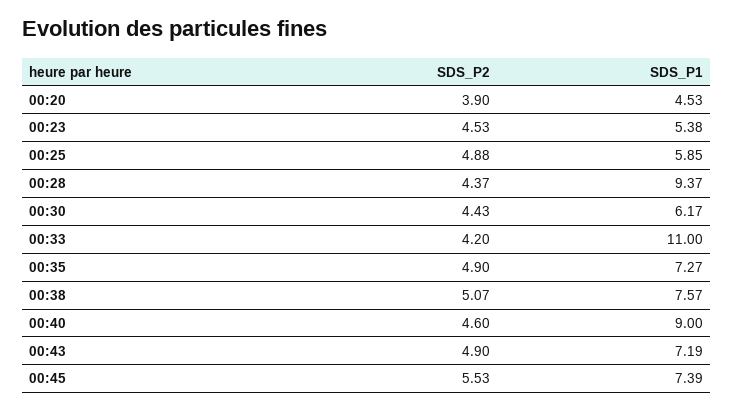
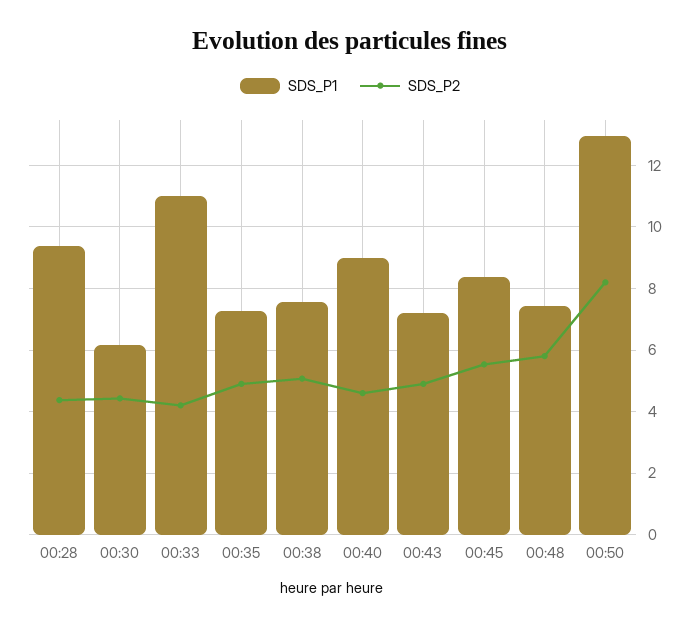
SDS_P2, 00:20: 3.9 -> none
SDS_P1, 00:20: 4.53 -> none
SDS_P2, 00:23: 4.53 -> none
SDS_P1, 00:23: 5.38 -> none
SDS_P2, 00:25: 4.88 -> none
SDS_P1, 00:25: 5.85 -> none
SDS_P1, 00:45: 7.39 -> 8.4
SDS_P1, 00:48: none -> 7.4
SDS_P2, 00:48: none -> 5.8
SDS_P1, 00:50: none -> 13
SDS_P2, 00:50: none -> 8.2

